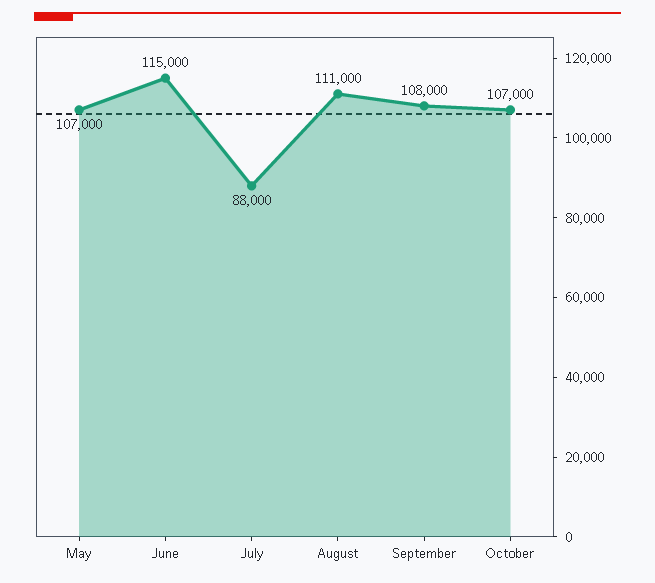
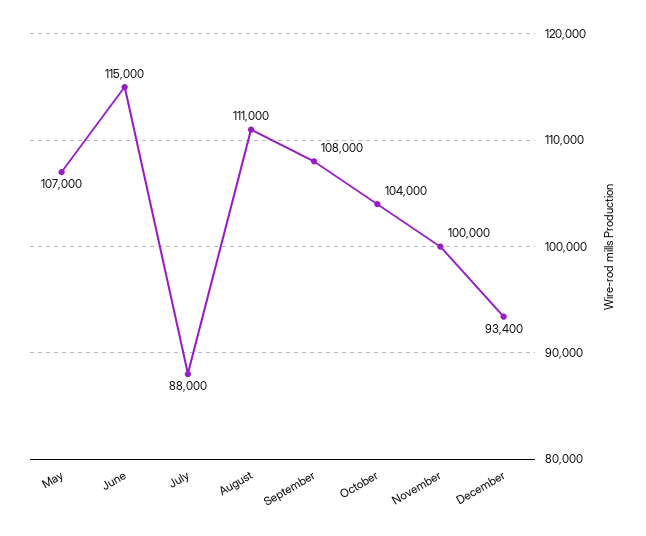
October: 107000 -> 104000
November: none -> 100000
December: none -> 93400

